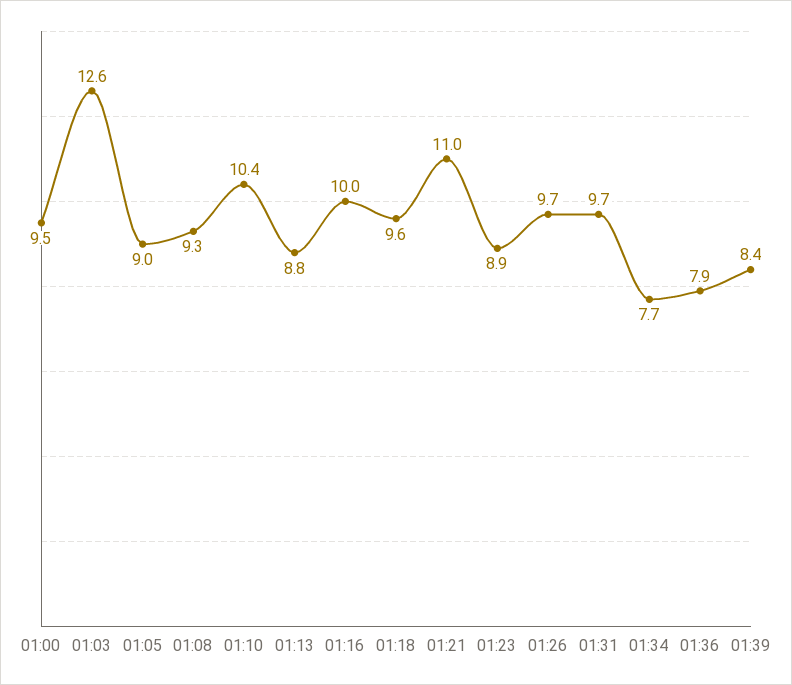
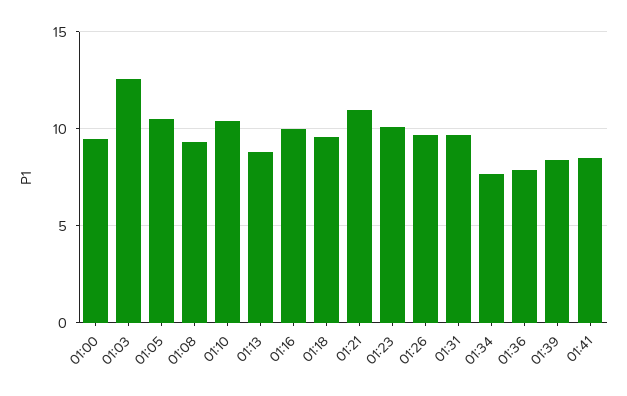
01:05: 9 -> 10.5
01:23: 8.9 -> 10
01:41: none -> 8.5

